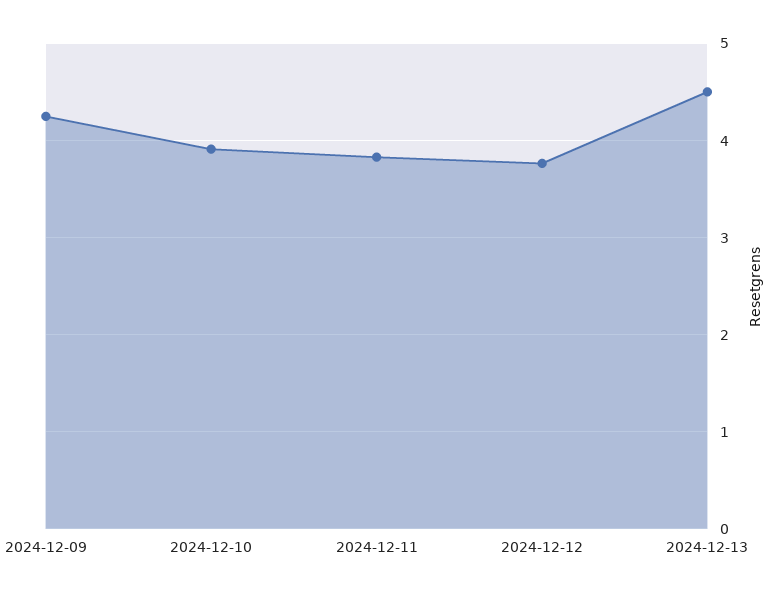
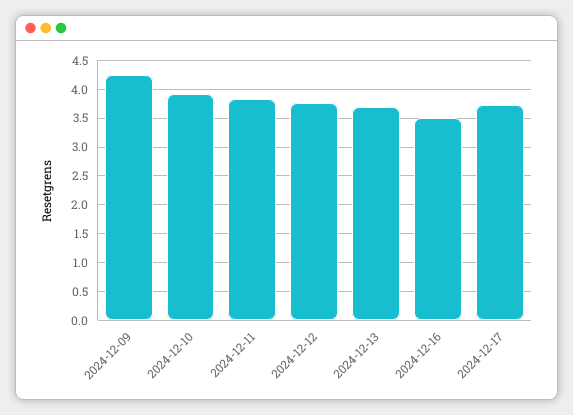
2024-12-13: 4.5 -> 3.75
2024-12-16: none -> 3.5
2024-12-17: none -> 3.75

